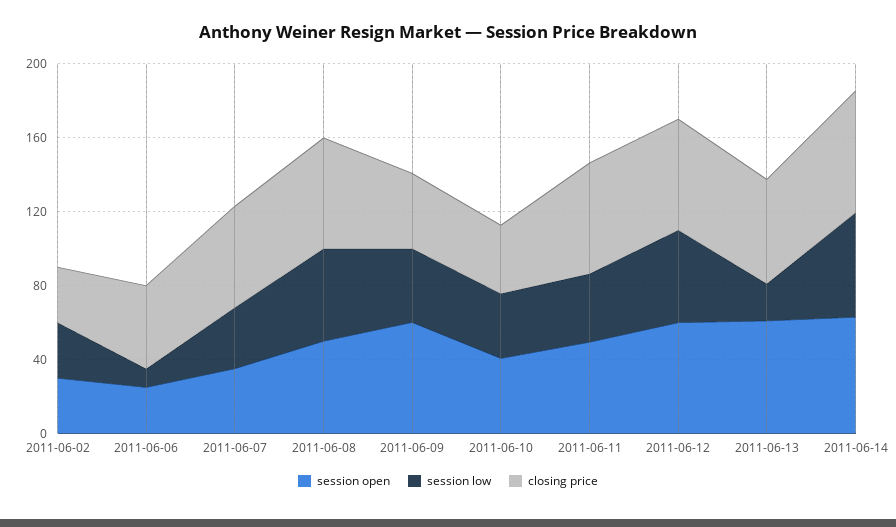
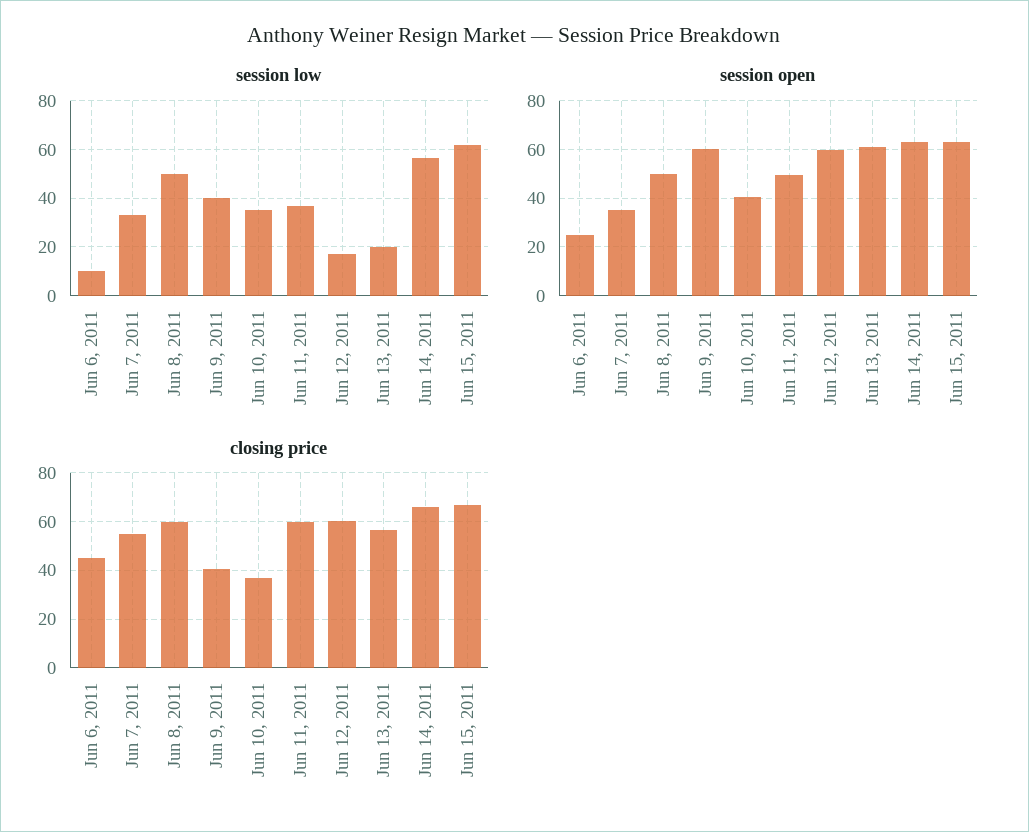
session open, 2011-06-02: 30 -> none
session low, 2011-06-02: 30 -> none
closing price, 2011-06-02: 30 -> none
session low, 2011-06-12: 50 -> 17.5
session low, Jun 15, 2011: none -> 62.5
session open, Jun 15, 2011: none -> 62.5
closing price, Jun 15, 2011: none -> 67.5

